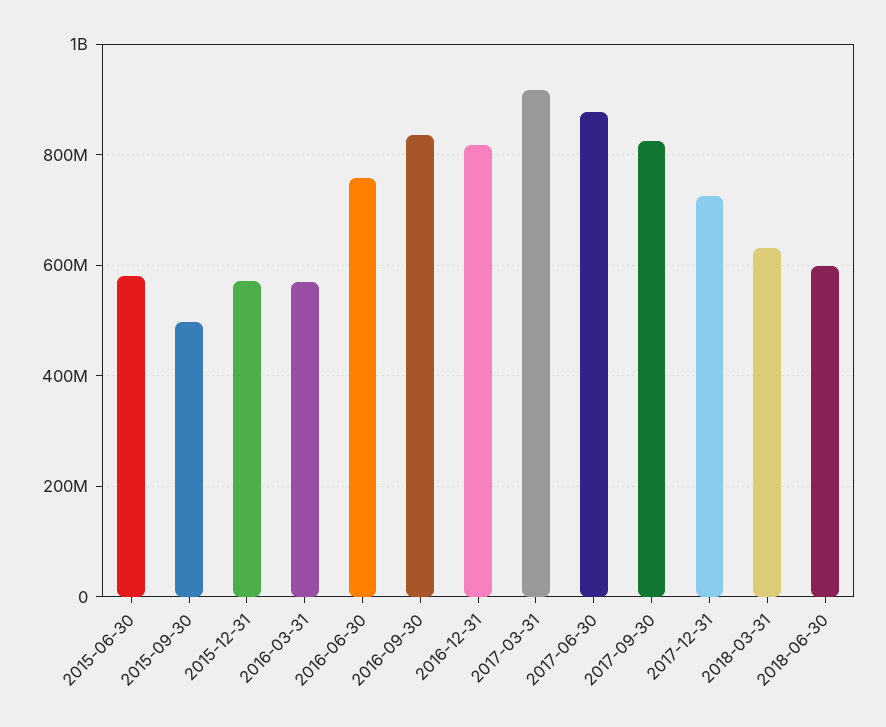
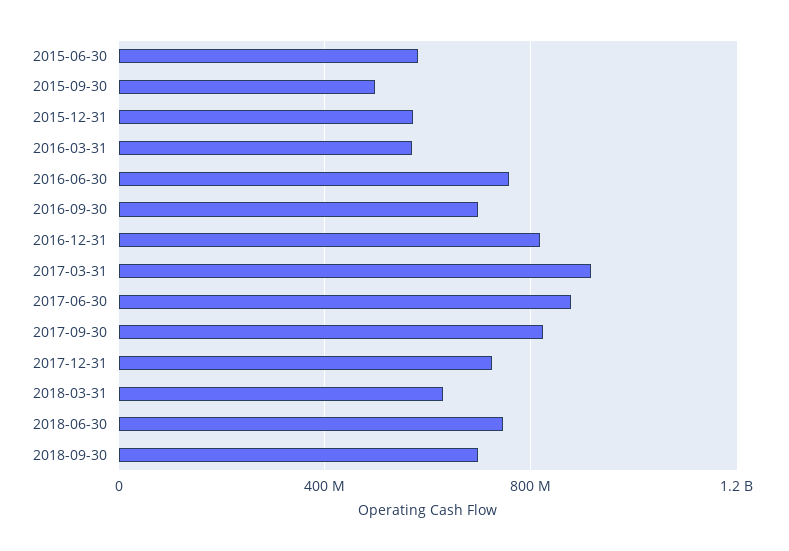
2016-09-30: 840000000 -> 700000000
2018-06-30: 600000000 -> 750000000
2018-09-30: none -> 700000000

